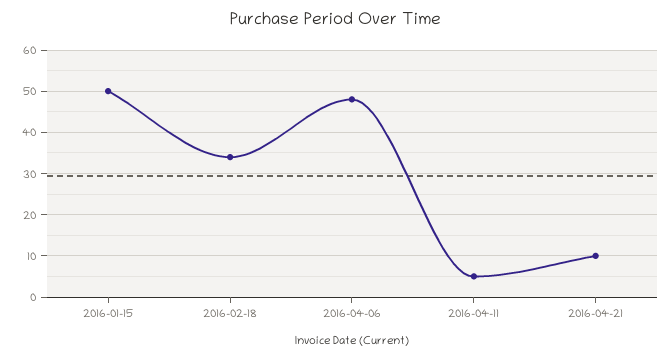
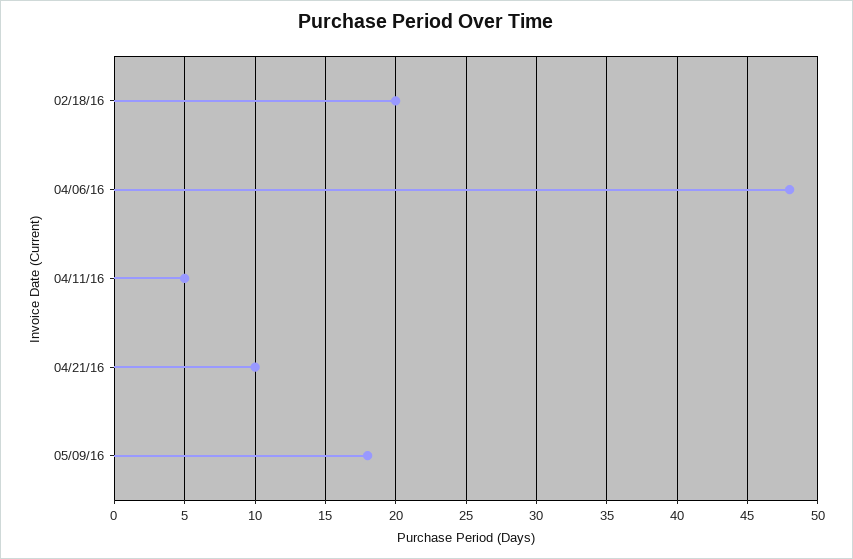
2016-01-15: 50 -> none
2016-02-18: 35 -> 20
05/09/16: none -> 18

